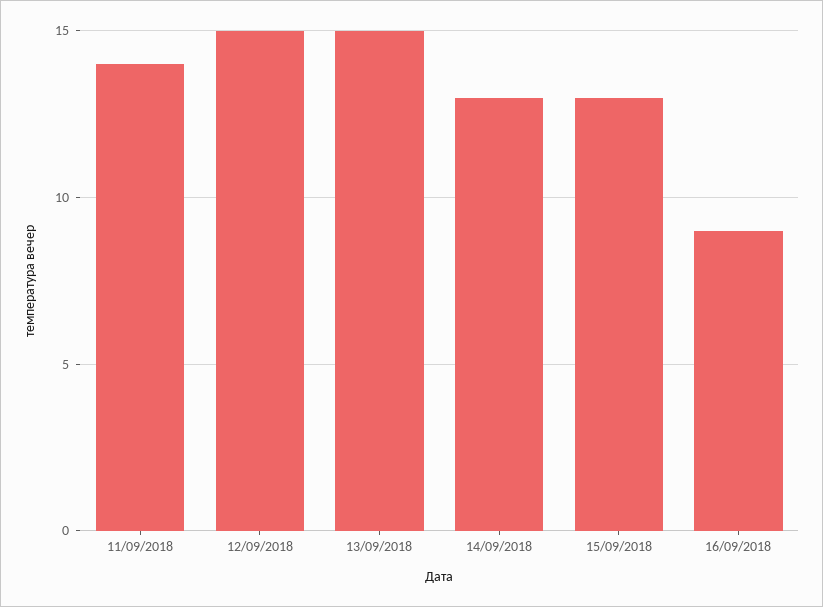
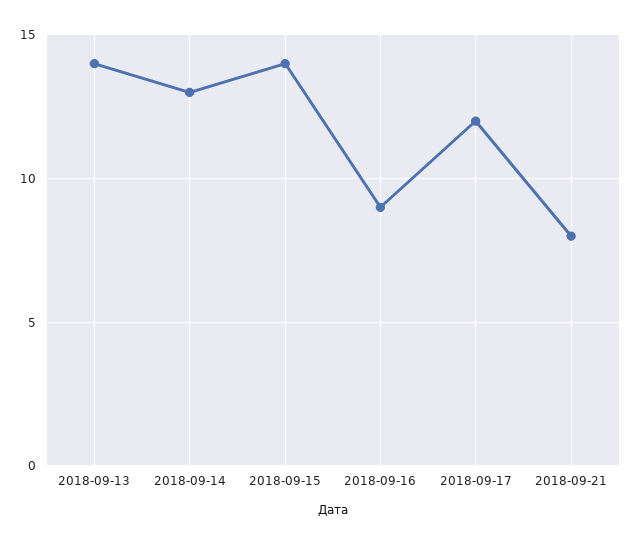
11/09/2018: 14 -> none
12/09/2018: 15 -> none
13/09/2018: 15 -> 14
15/09/2018: 13 -> 14
2018-09-17: none -> 12
2018-09-21: none -> 8

